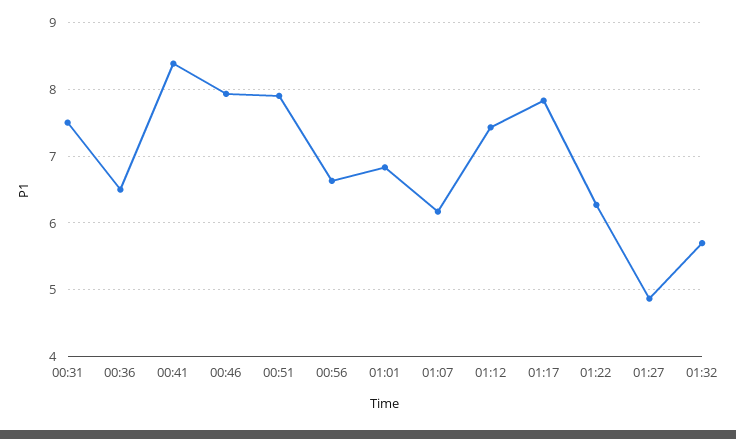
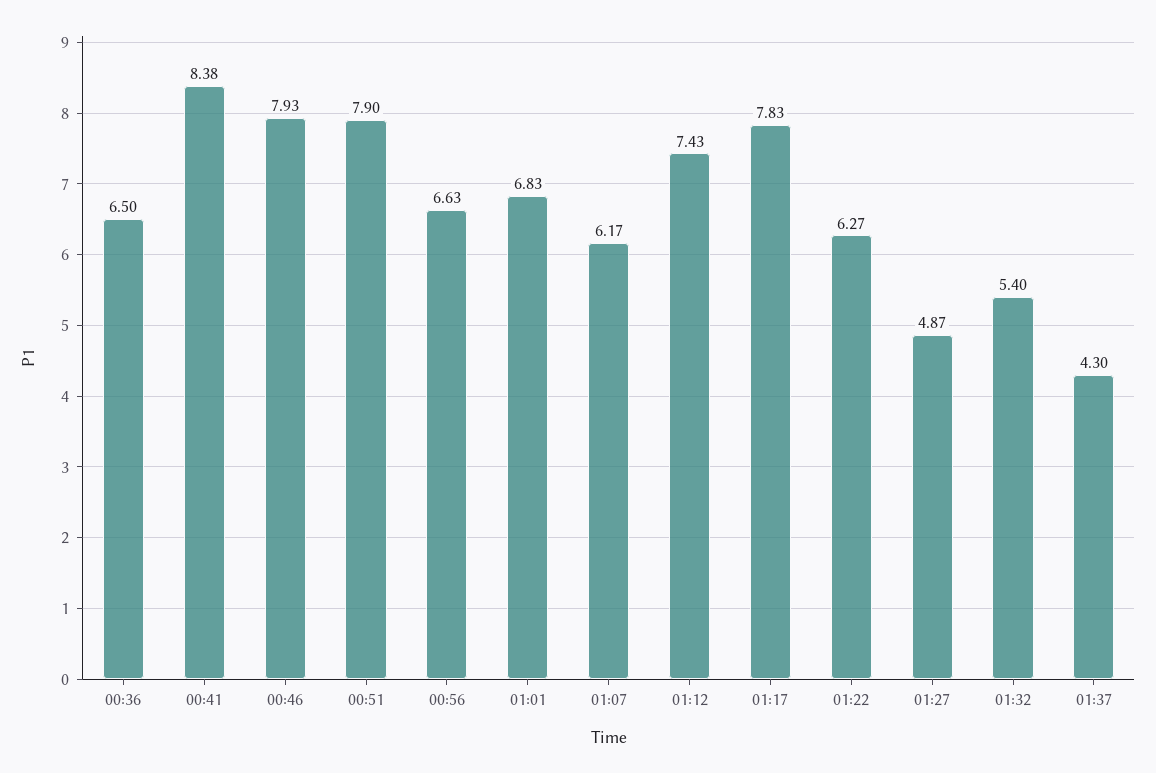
00:31: 7.5 -> none
01:32: 5.7 -> 5.4
01:37: none -> 4.3

